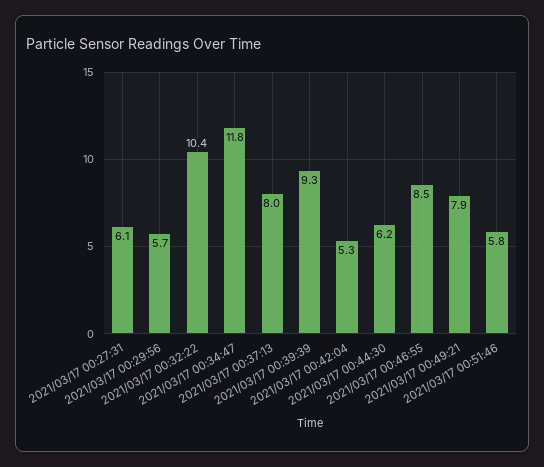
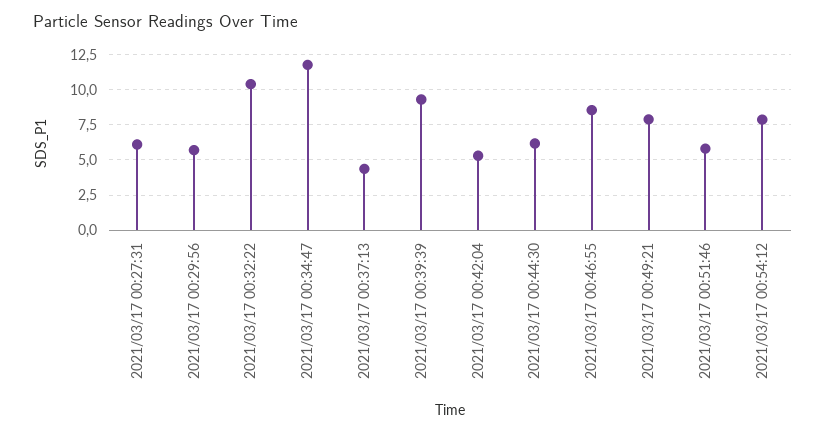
2021/03/17 00:37:13: 8 -> 4.5
2021/03/17 00:54:12: none -> 8

